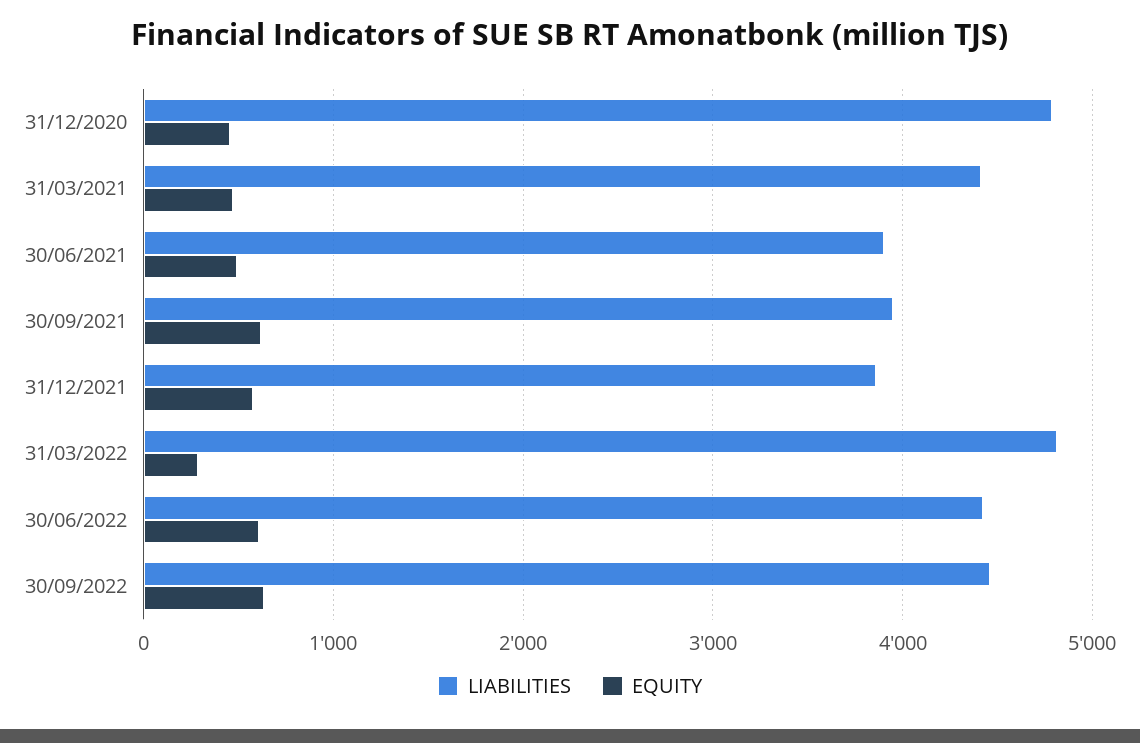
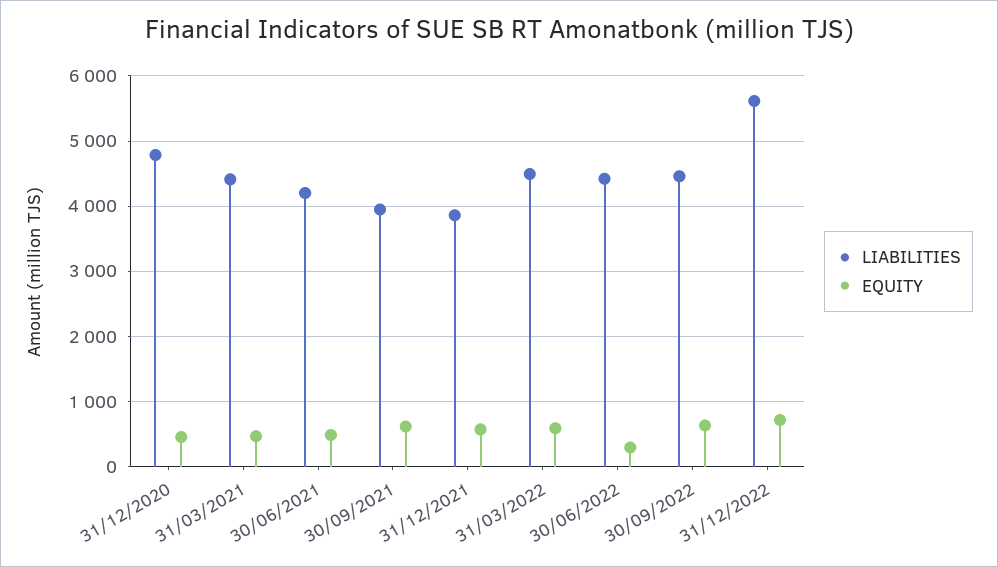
LIABILITIES, 30/06/2021: 3900 -> 4200
LIABILITIES, 31/03/2022: 4800 -> 4500
EQUITY, 31/03/2022: 300 -> 600
EQUITY, 30/06/2022: 600 -> 300
LIABILITIES, 31/12/2022: none -> 5600
EQUITY, 31/12/2022: none -> 700

